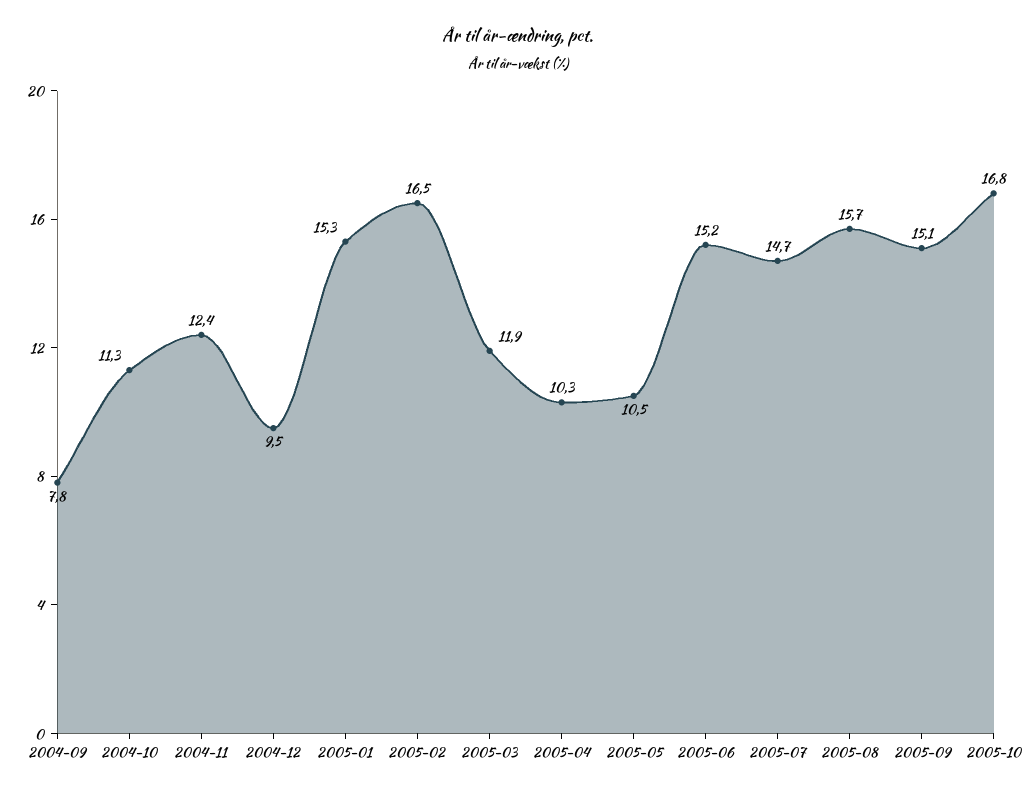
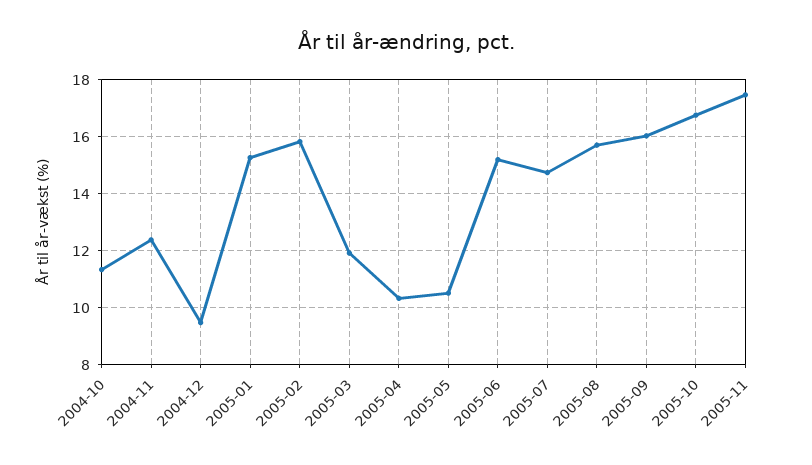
2004-09: 7.8 -> none
2005-02: 16.5 -> 15.75
2005-09: 15.1 -> 16
2005-11: none -> 17.5

